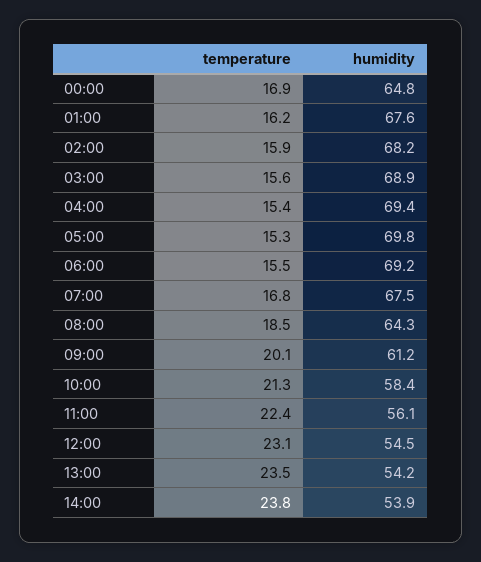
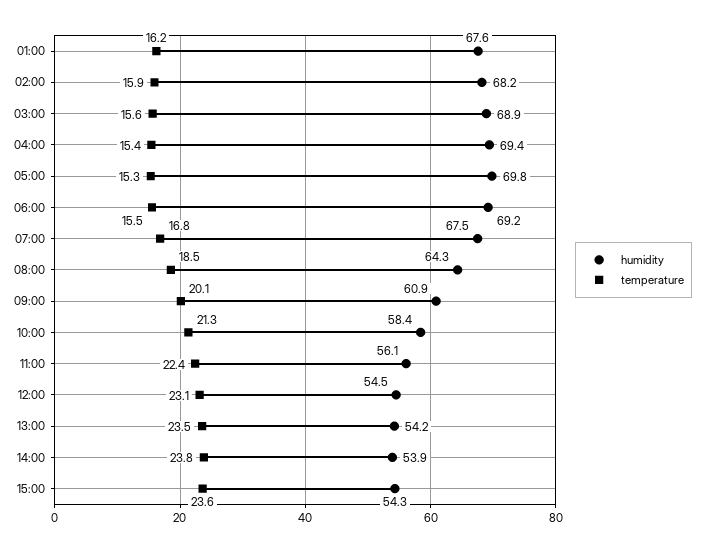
temperature, 00:00: 16.9 -> none
humidity, 00:00: 64.8 -> none
humidity, 09:00: 61.2 -> 60.9
humidity, 15:00: none -> 54.3
temperature, 15:00: none -> 23.6

